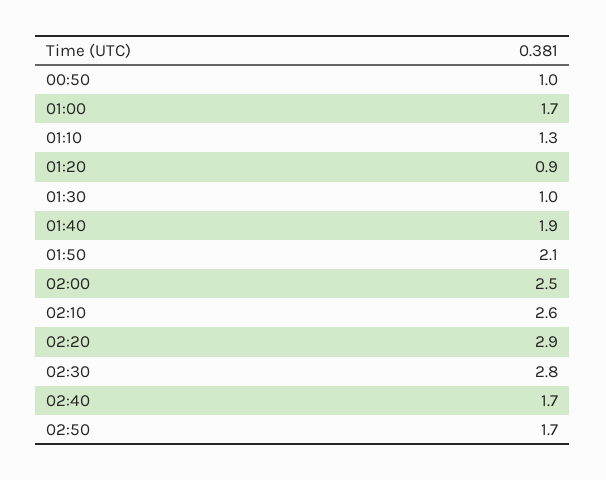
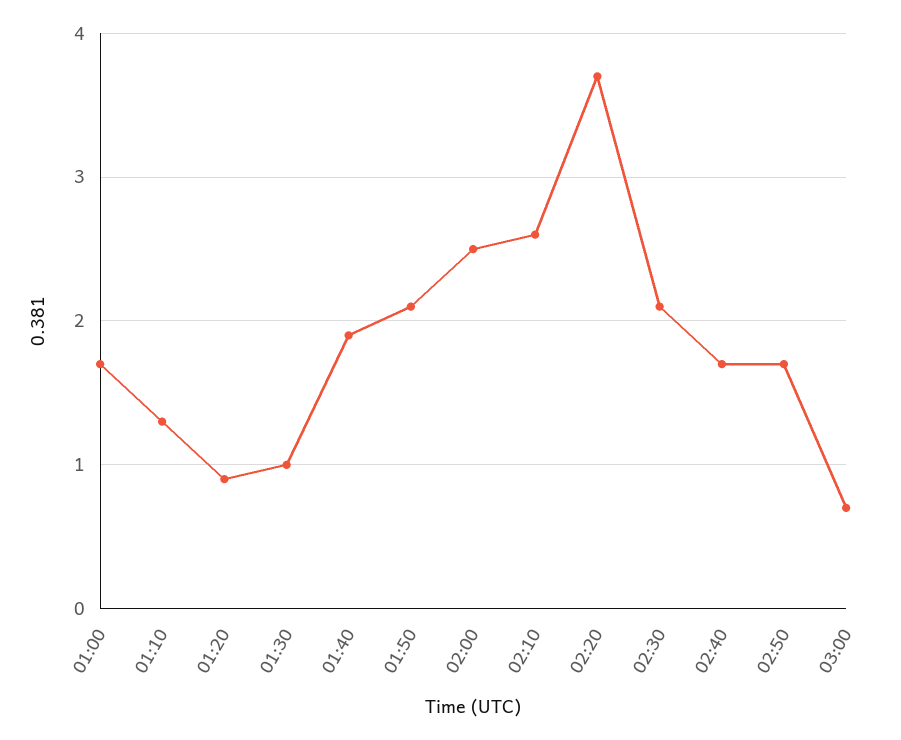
00:50: 1 -> none
02:20: 2.9 -> 3.7
02:30: 2.8 -> 2.1
03:00: none -> 0.7

